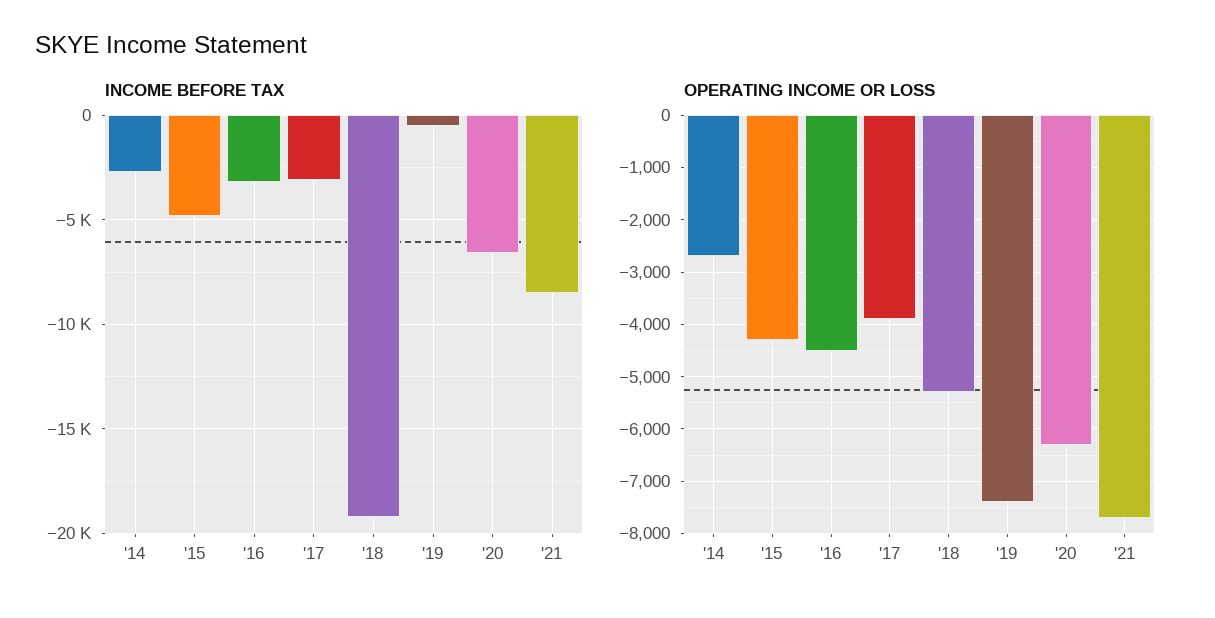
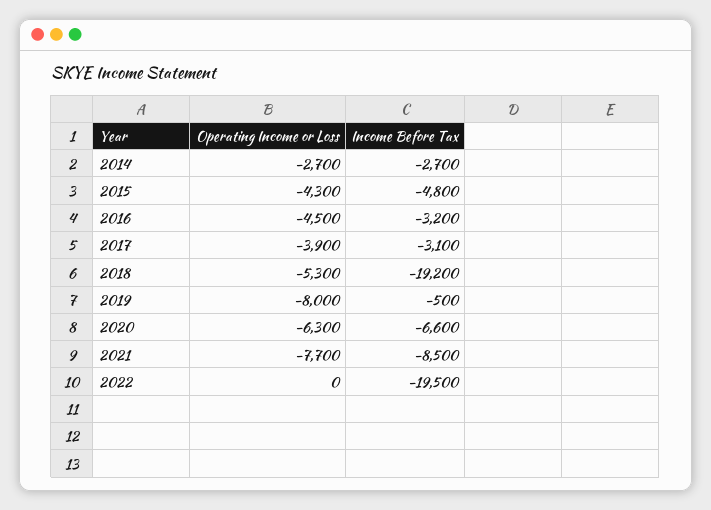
OPERATING INCOME OR LOSS, '19: -7400 -> -8000
OPERATING INCOME OR LOSS, 2022: none -> 0
INCOME BEFORE TAX, 2022: none -> -19500

